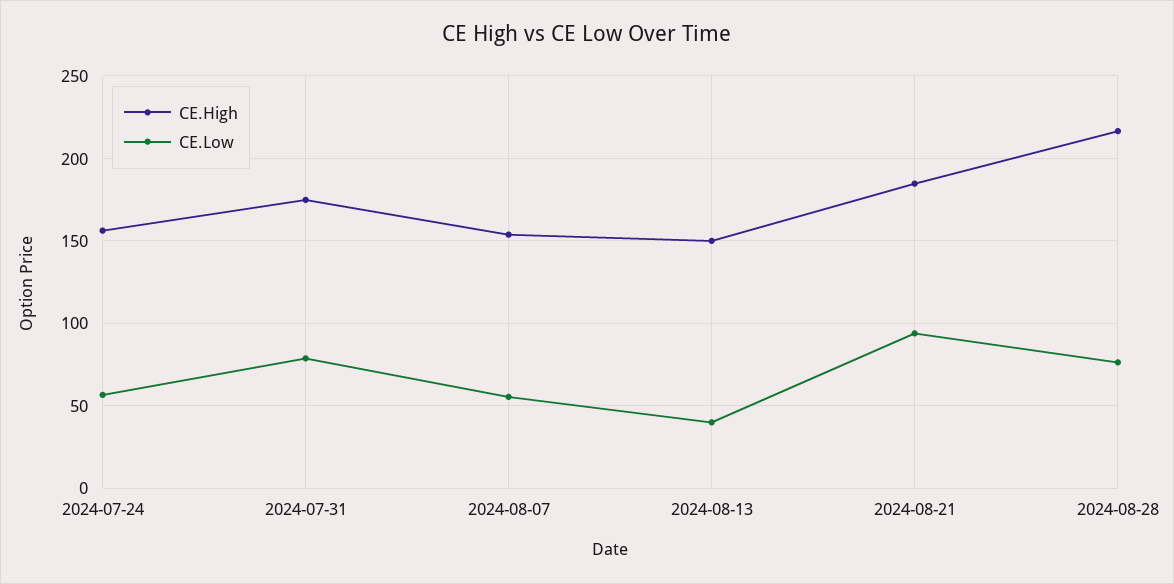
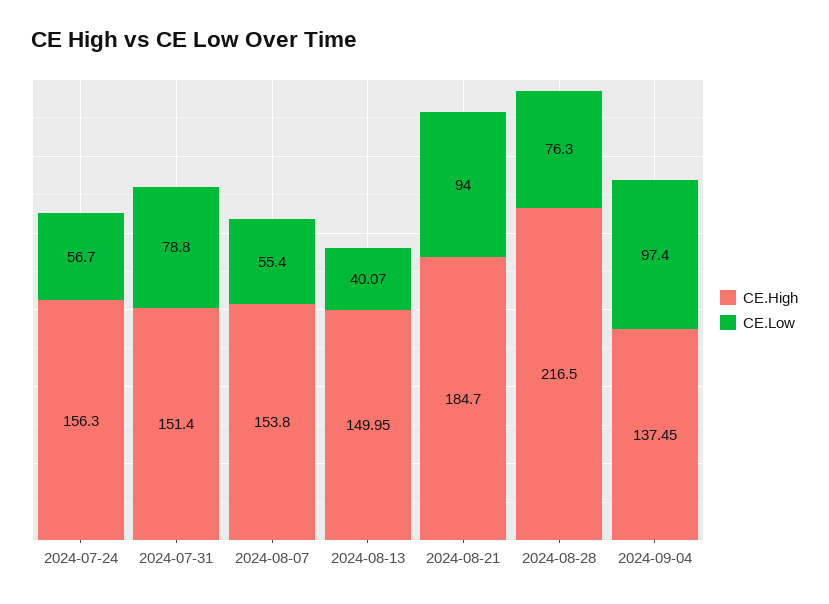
CE.High, 2024-07-31: 175 -> 151.4
CE.High, 2024-09-04: none -> 137.45
CE.Low, 2024-09-04: none -> 97.4

